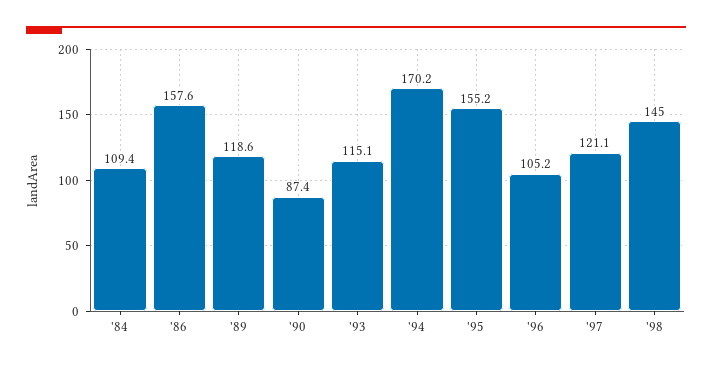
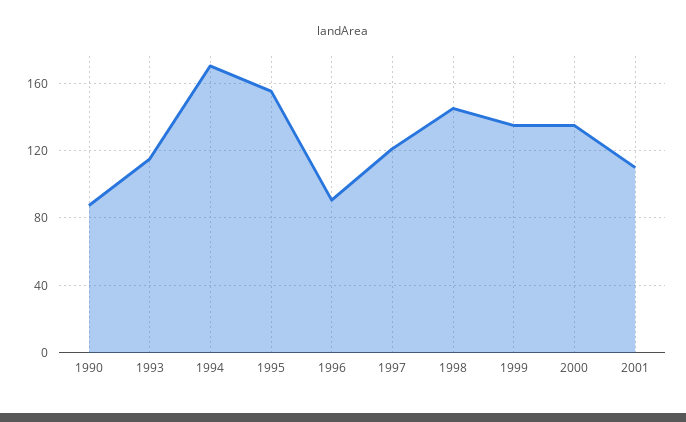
'84: 109.4 -> none
'86: 157.6 -> none
'89: 118.6 -> none
'96: 105.2 -> 90
1999: none -> 135
2000: none -> 135
2001: none -> 110

